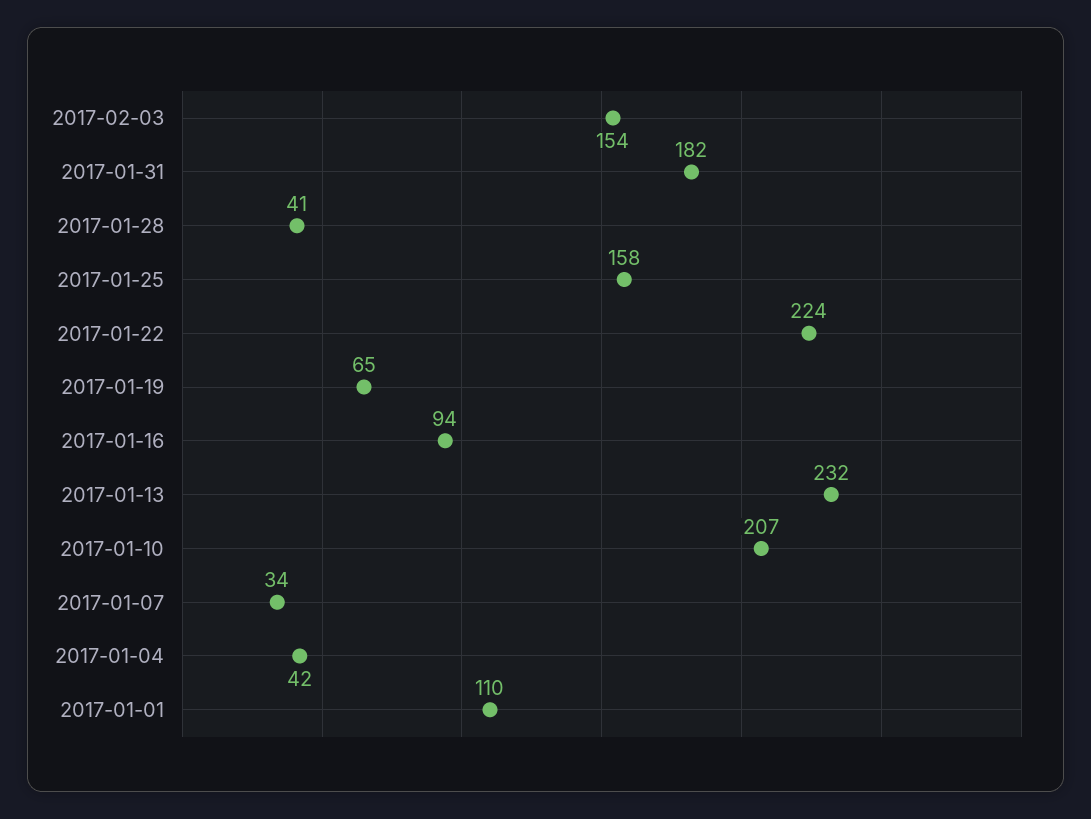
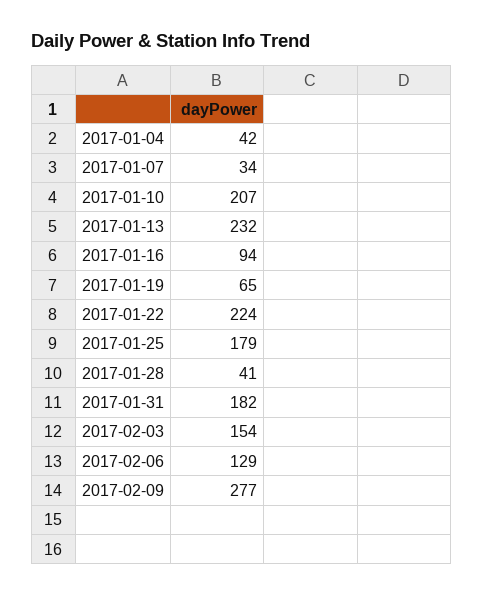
2017-01-25: 158 -> 179
2017-01-01: 110 -> none
2017-02-06: none -> 129
2017-02-09: none -> 277

